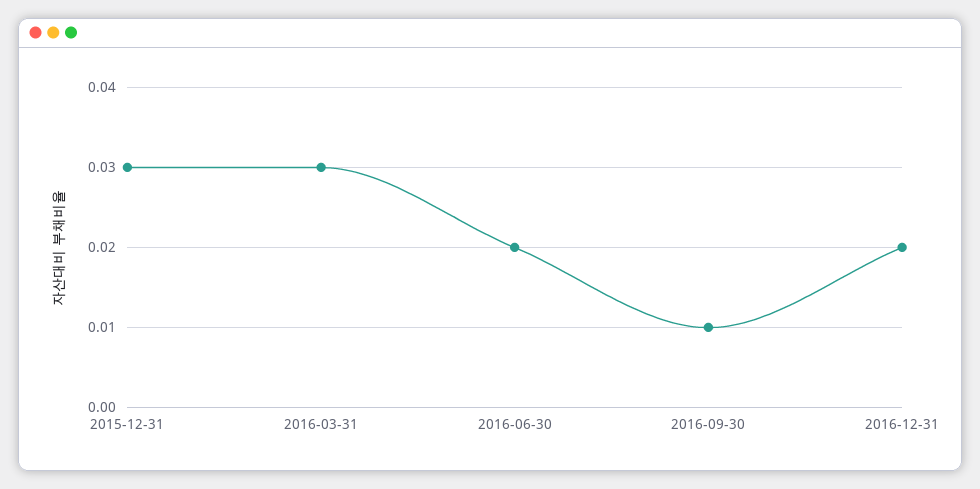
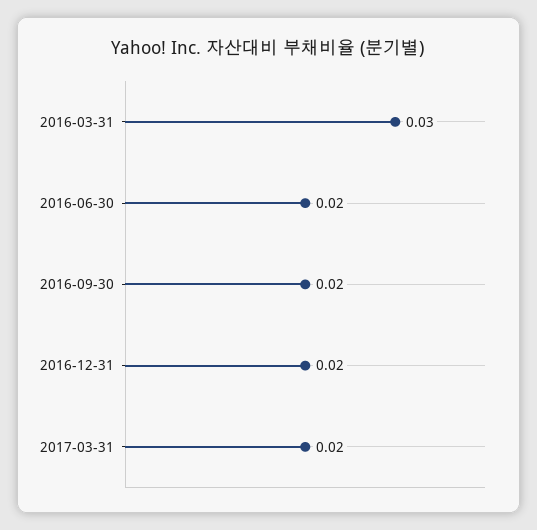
2015-12-31: 0.03 -> none
2016-09-30: 0.01 -> 0.02
2017-03-31: none -> 0.02

